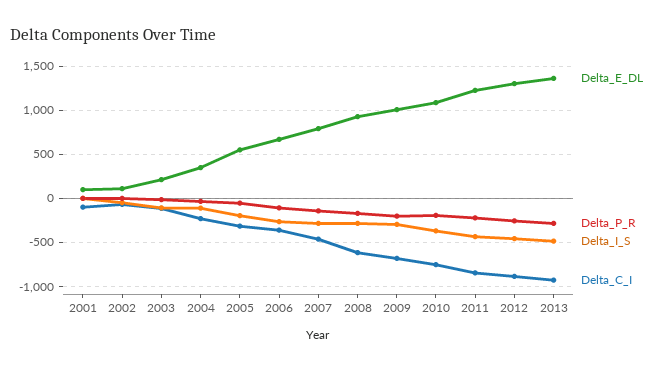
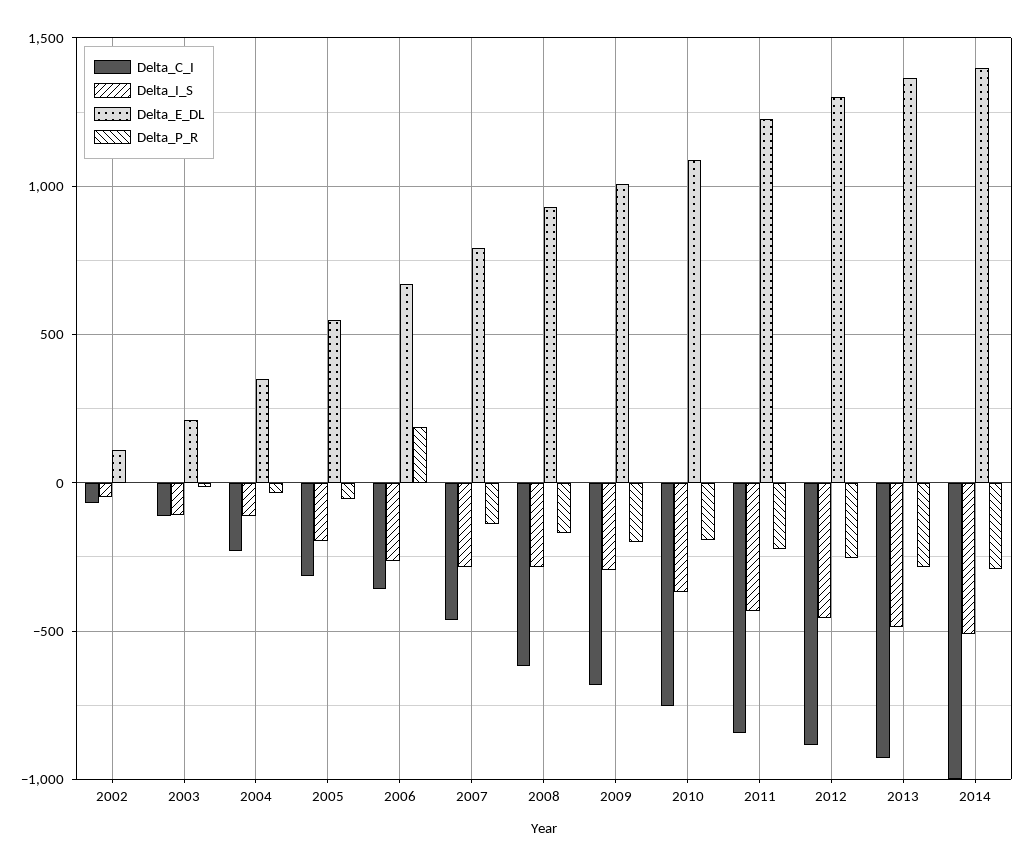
Delta_E_DL, 2001: 100 -> none
Delta_P_R, 2001: 0 -> none
Delta_I_S, 2001: 0 -> none
Delta_C_I, 2001: -100 -> none
Delta_P_R, 2006: -100 -> 200
Delta_C_I, 2014: none -> -1000
Delta_I_S, 2014: none -> -500
Delta_E_DL, 2014: none -> 1400
Delta_P_R, 2014: none -> -300

